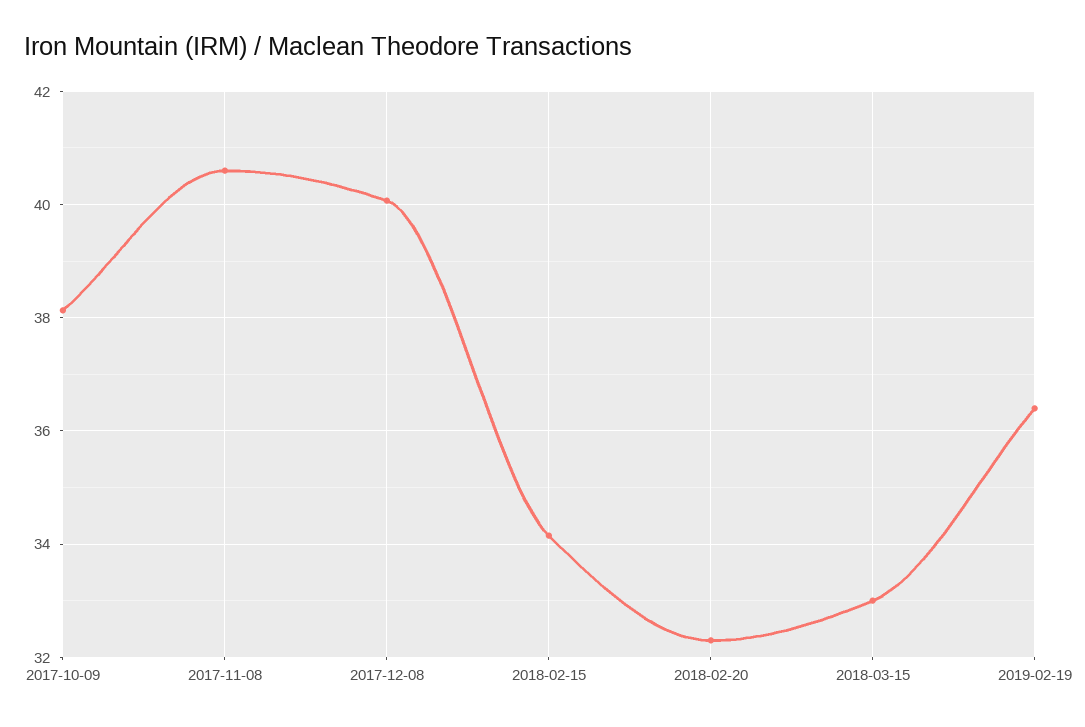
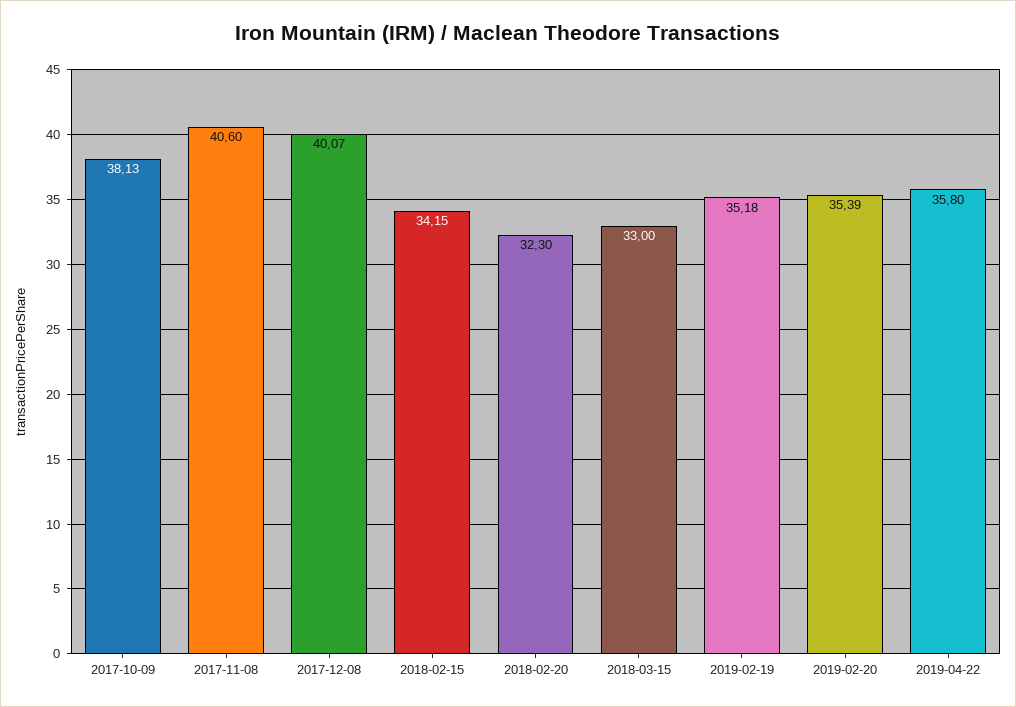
2019-02-19: 36.4 -> 35.18
2019-02-20: none -> 35.39
2019-04-22: none -> 35.8

